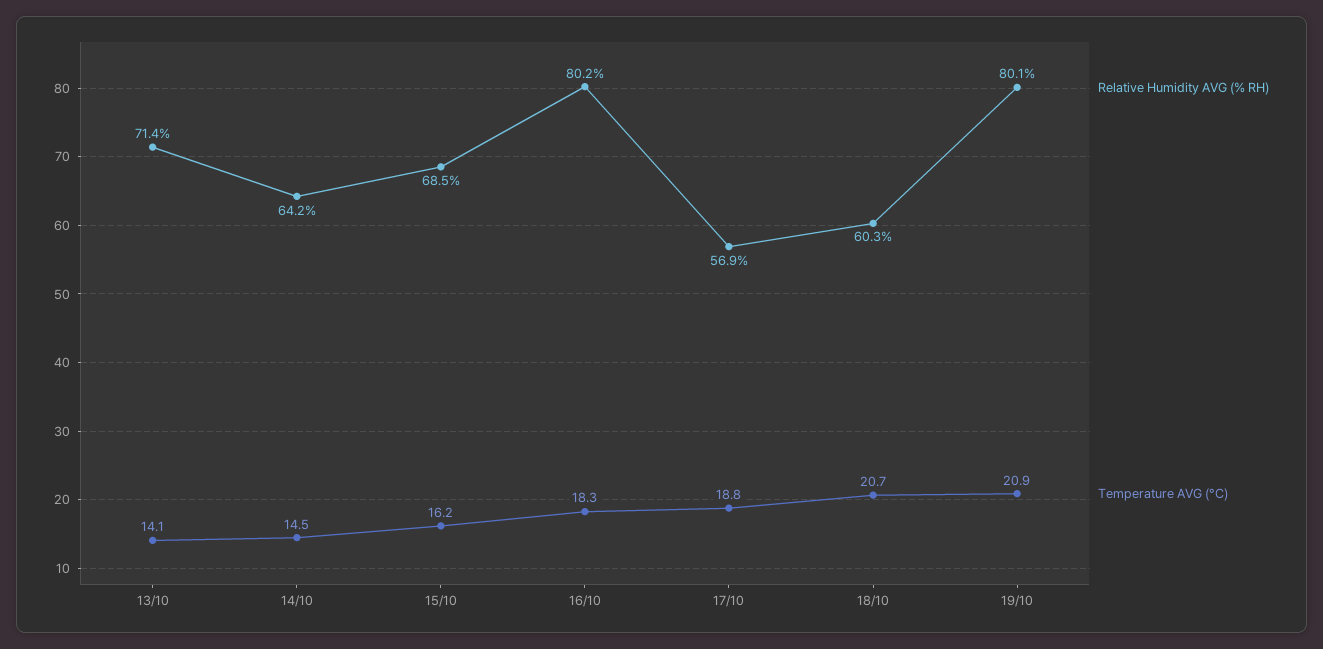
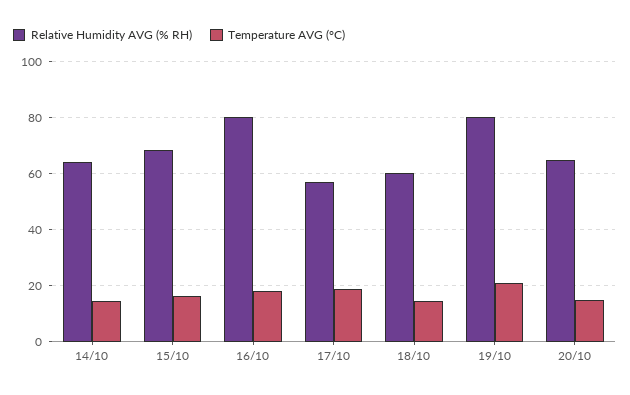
Relative Humidity AVG (% RH), 13/10: 71.4 -> none
Temperature AVG (°C), 13/10: 14.1 -> none
Temperature AVG (°C), 18/10: 20.7 -> 15
Relative Humidity AVG (% RH), 20/10: none -> 65
Temperature AVG (°C), 20/10: none -> 15

